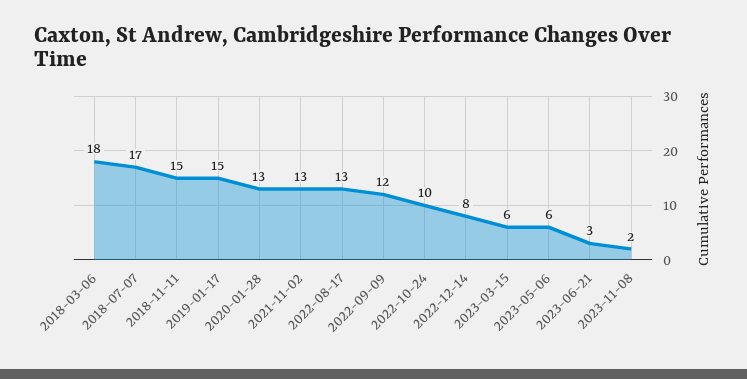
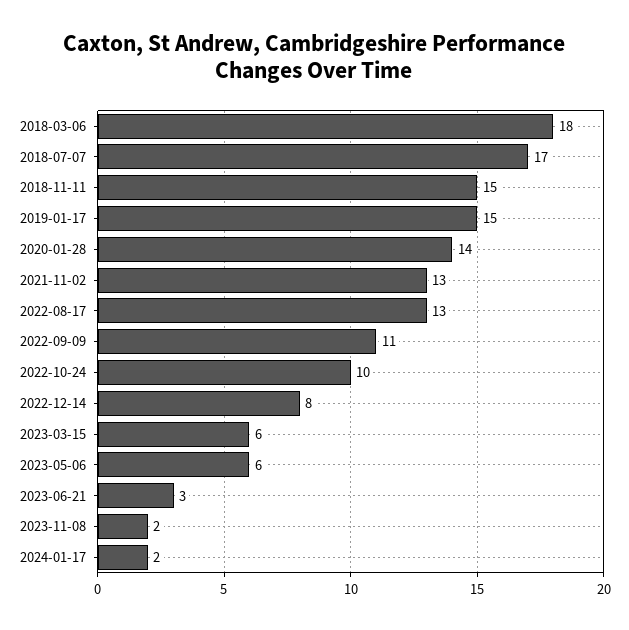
2020-01-28: 13 -> 14
2022-09-09: 12 -> 11
2024-01-17: none -> 2

